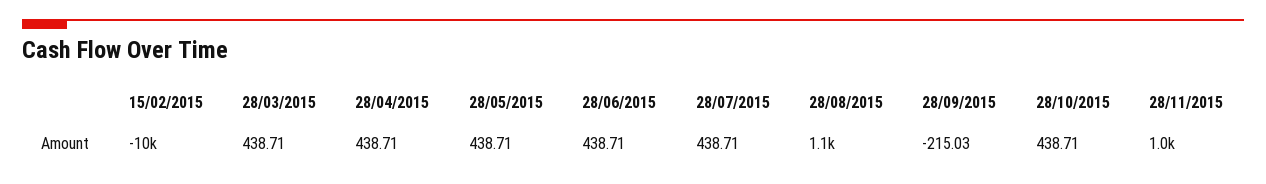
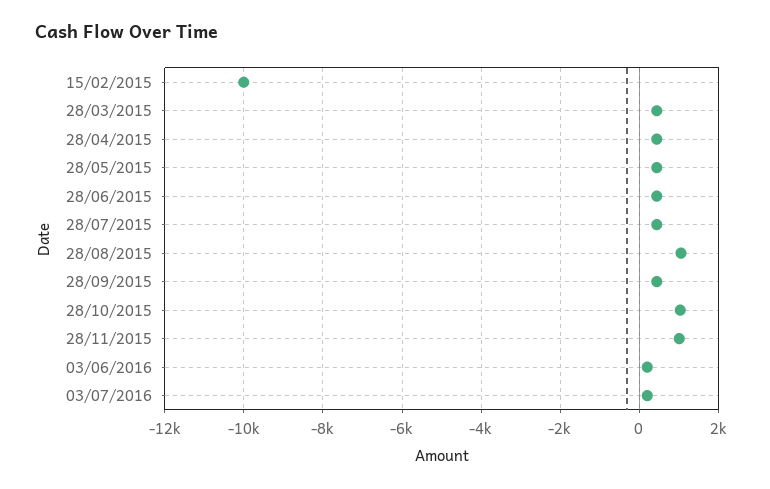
28/09/2015: -215.03 -> 400
28/10/2015: 438.71 -> 1000
03/06/2016: none -> 200
03/07/2016: none -> 200

